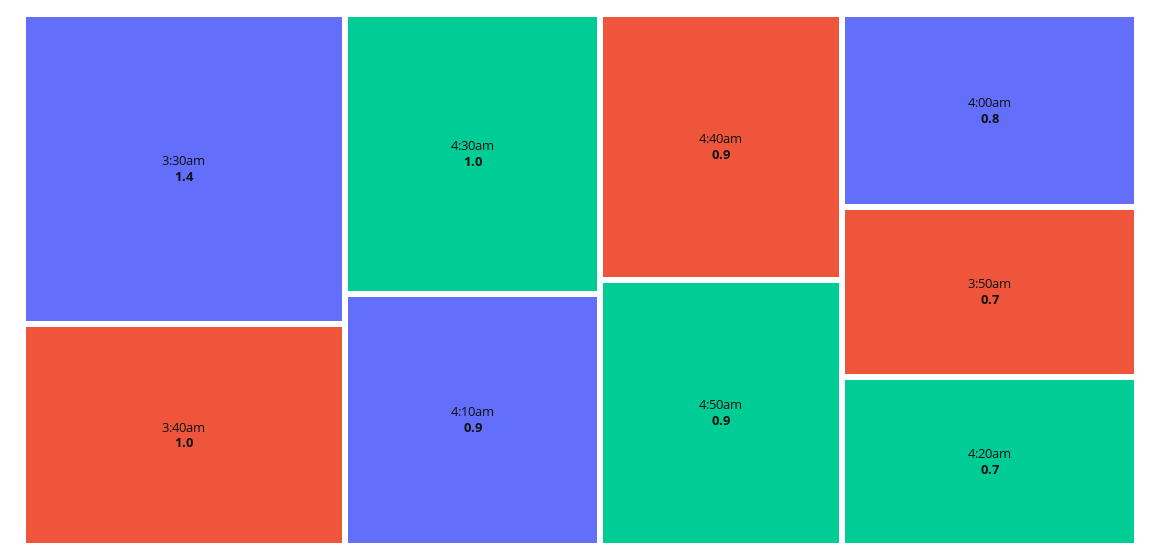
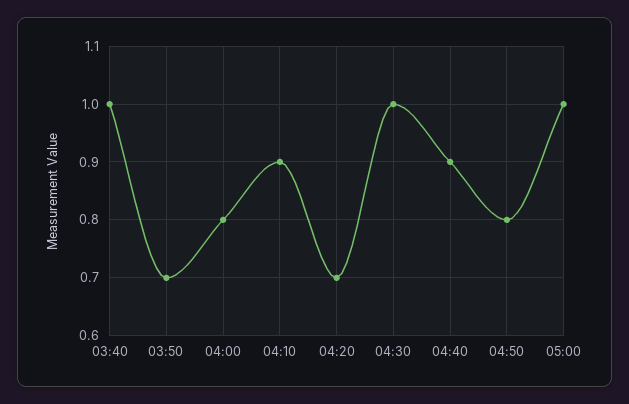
3:30am: 1.4 -> none
4:50am: 0.9 -> 0.8
05:00: none -> 1

